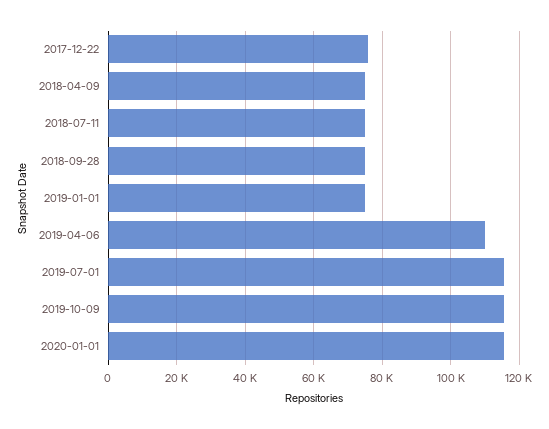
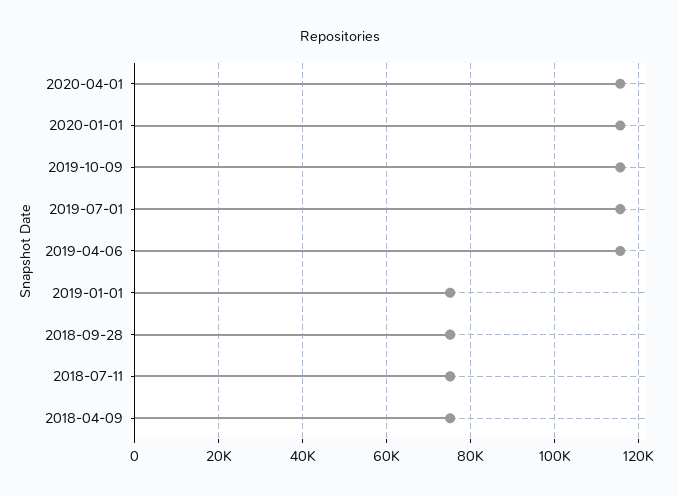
2017-12-22: 76000 -> none
2019-04-06: 110000 -> 116000
2020-04-01: none -> 116000

